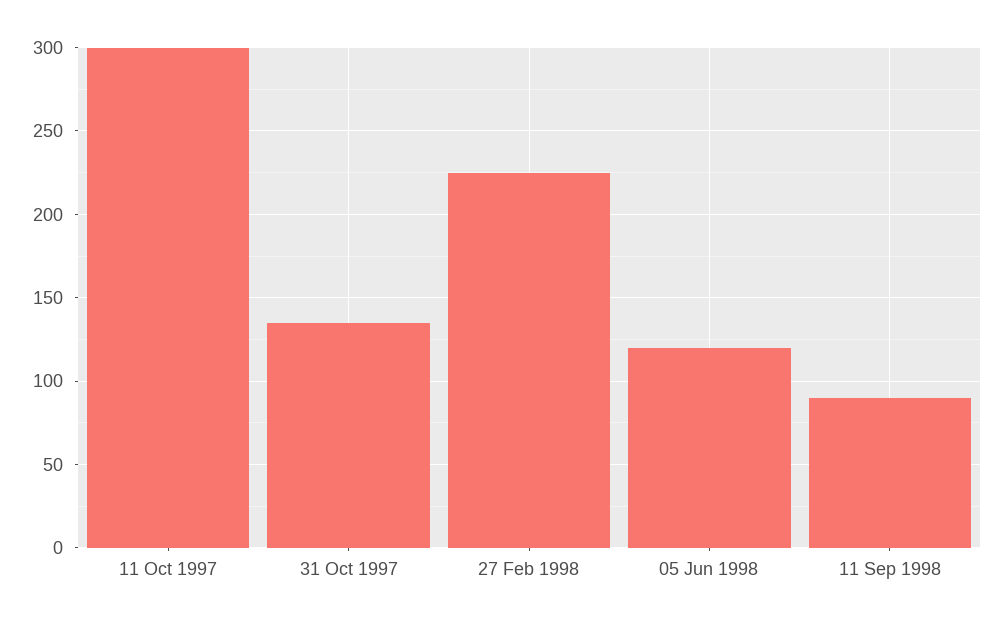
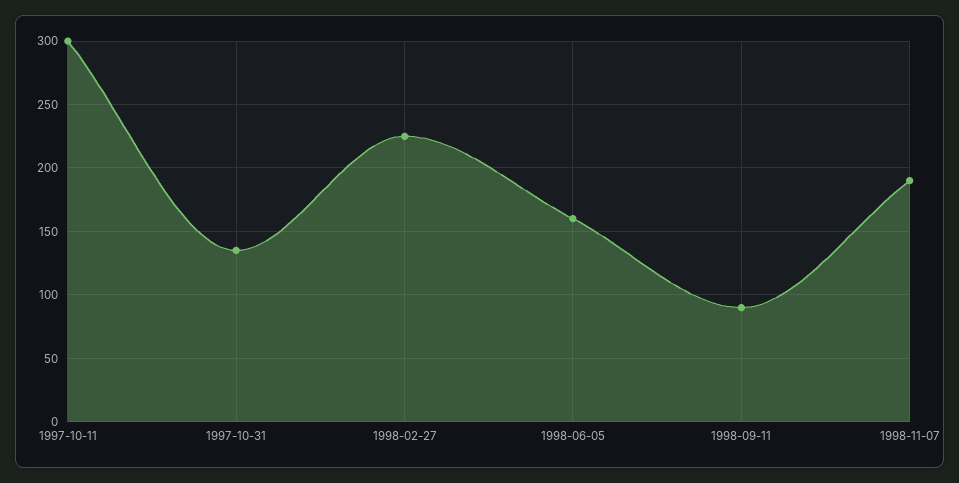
05 Jun 1998: 120 -> 160
1998-11-07: none -> 190

